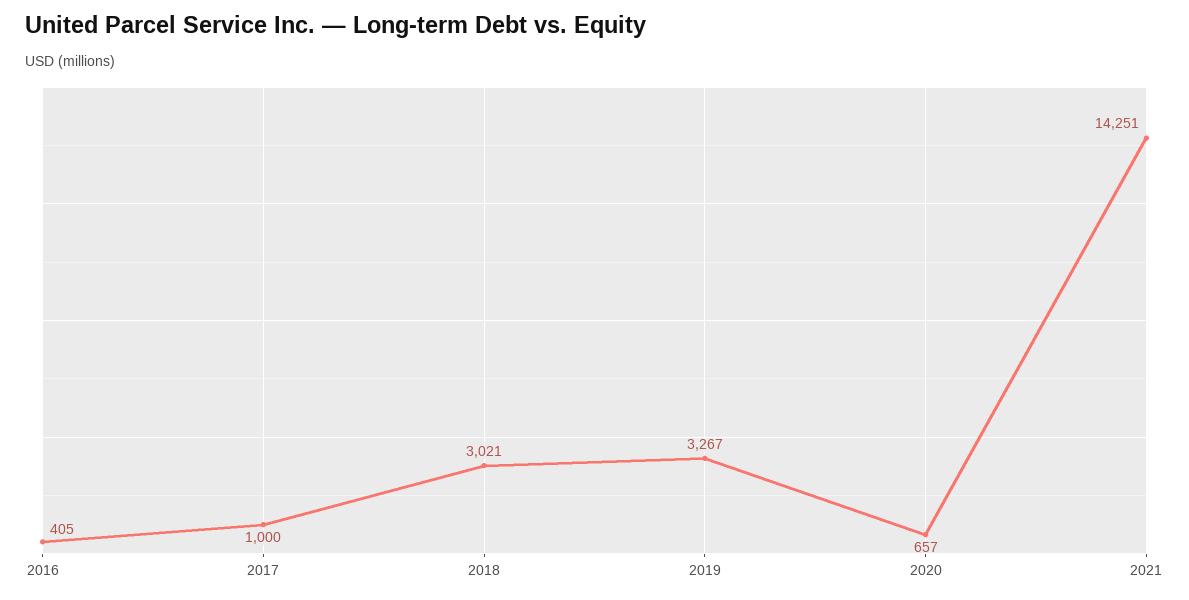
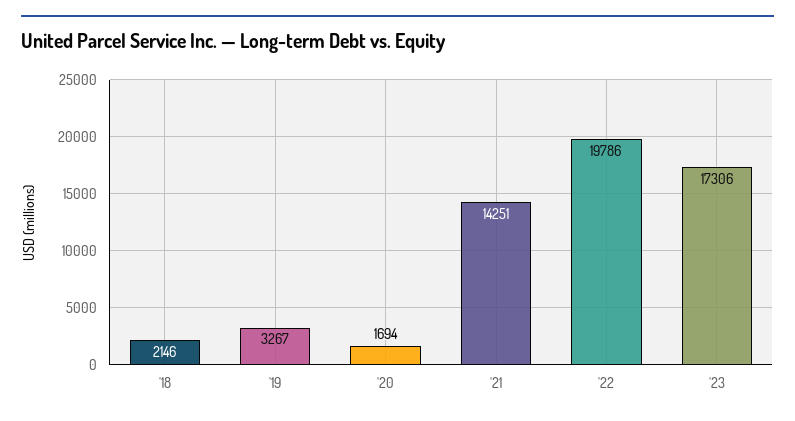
2016: 405 -> none
2017: 1000 -> none
2018: 3021 -> 2146
2020: 657 -> 1694
'22: none -> 19786
'23: none -> 17306

